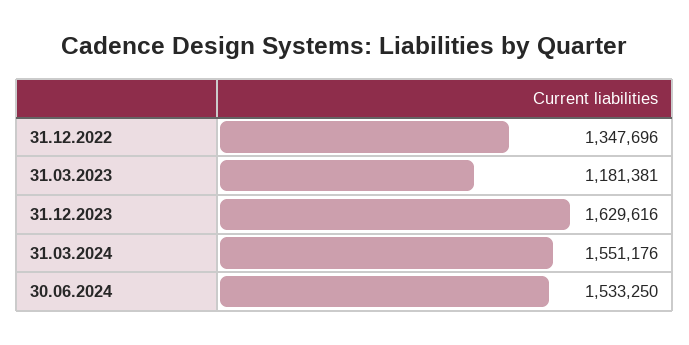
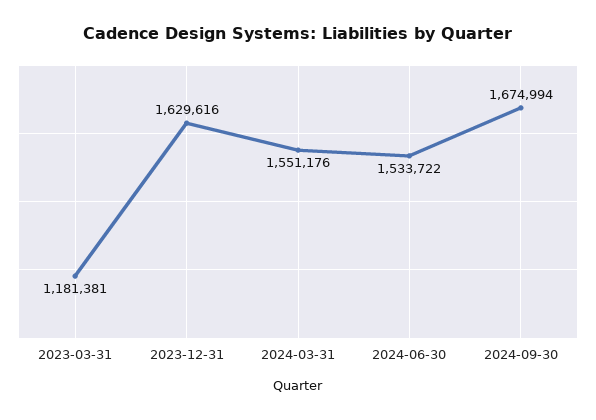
31.12.2022: 1347696 -> none
30.06.2024: 1533250 -> 1533722
2024-09-30: none -> 1674994

